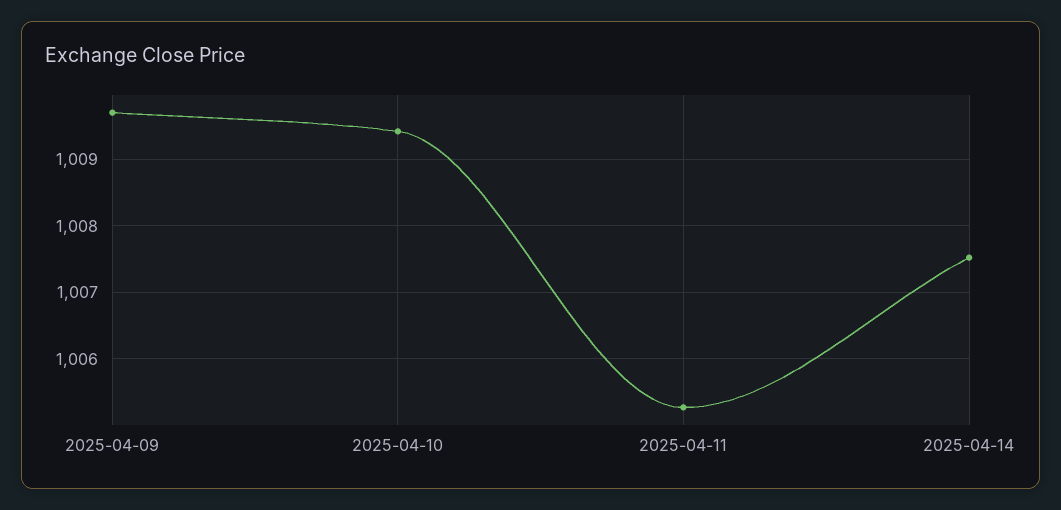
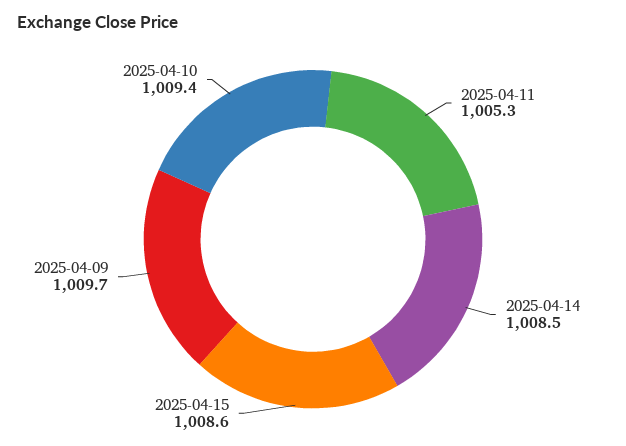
2025-04-14: 1007.5 -> 1008.5
2025-04-15: none -> 1008.6

